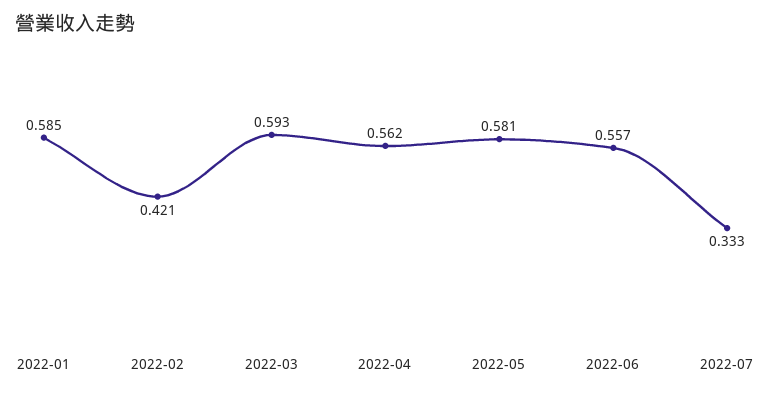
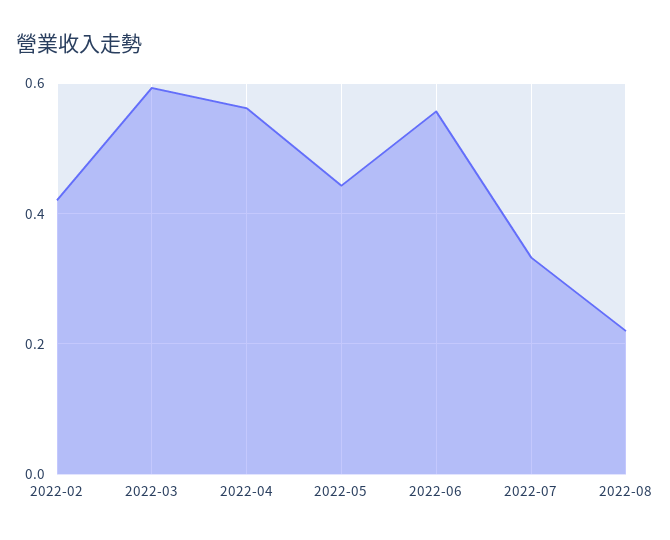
2022-01: 0.585 -> none
2022-05: 0.581 -> 0.44
2022-08: none -> 0.22

